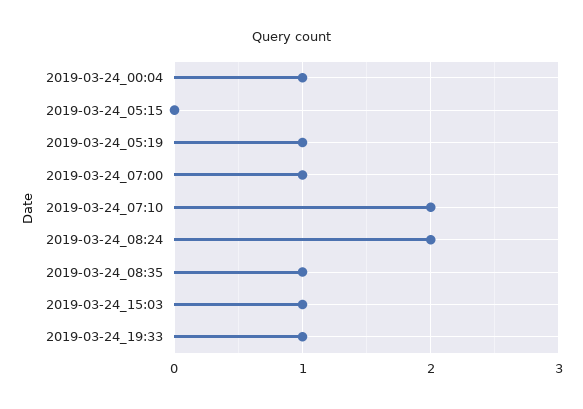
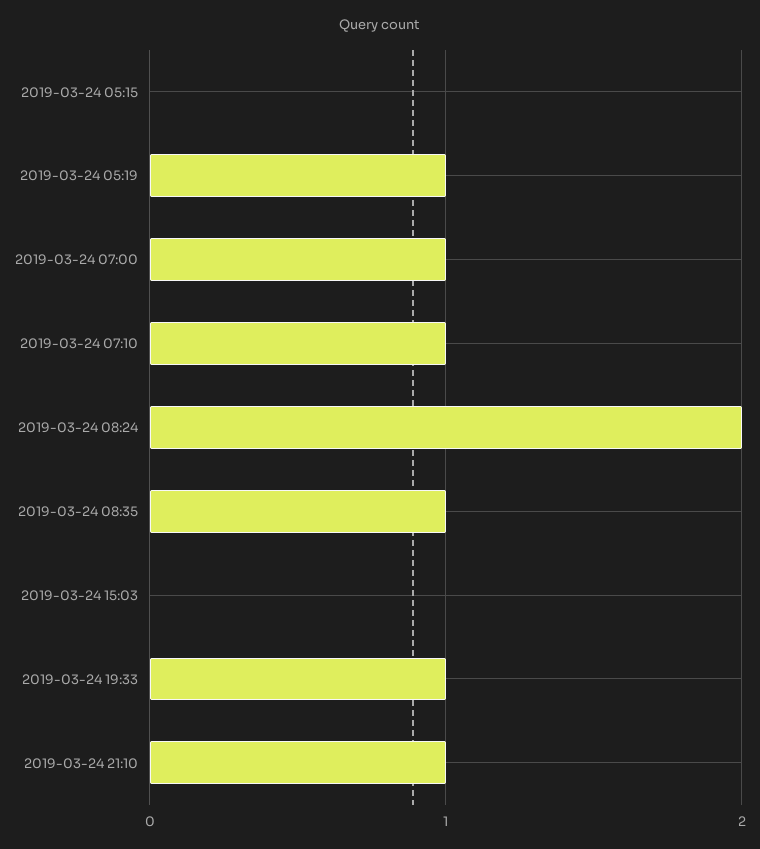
2019-03-24_00:04: 1 -> none
2019-03-24_07:10: 2 -> 1
2019-03-24_15:03: 1 -> 0
2019-03-24 21:10: none -> 1

